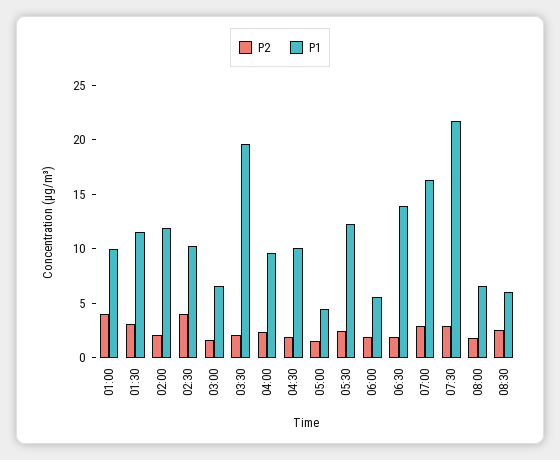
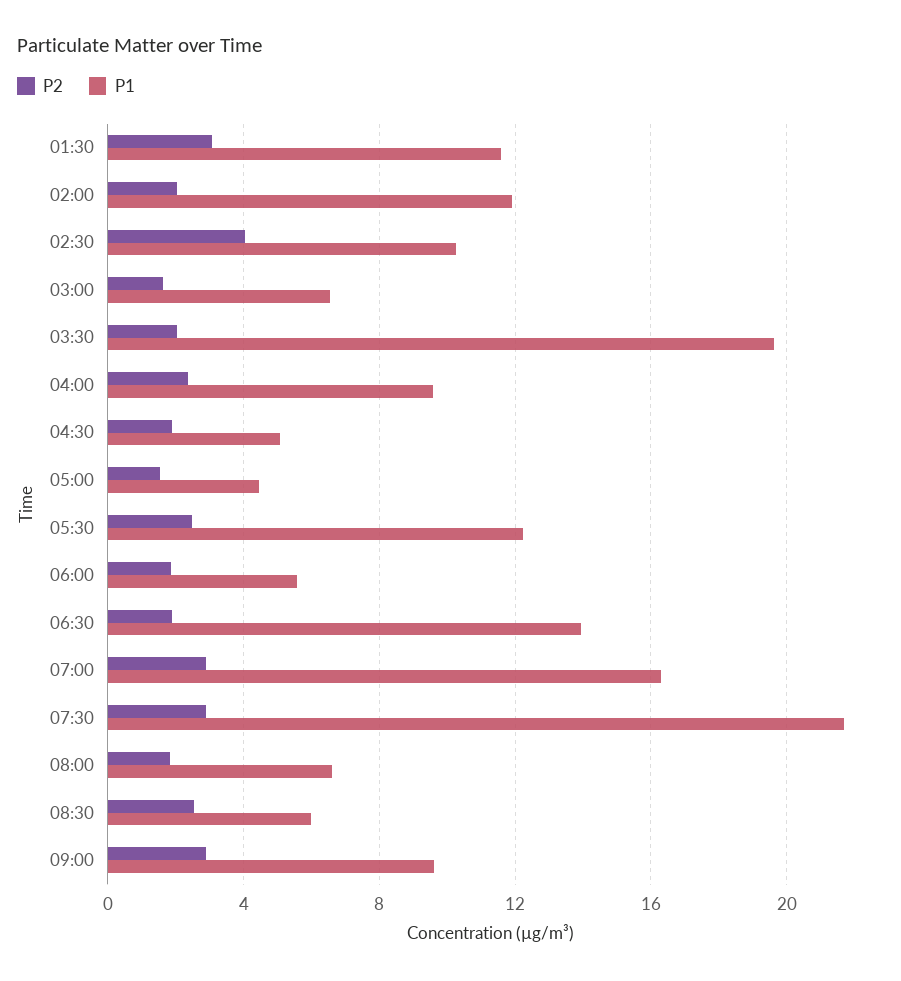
P2, 01:00: 4 -> none
P1, 01:00: 10 -> none
P1, 04:30: 10 -> 5
P2, 09:00: none -> 3
P1, 09:00: none -> 9.5

